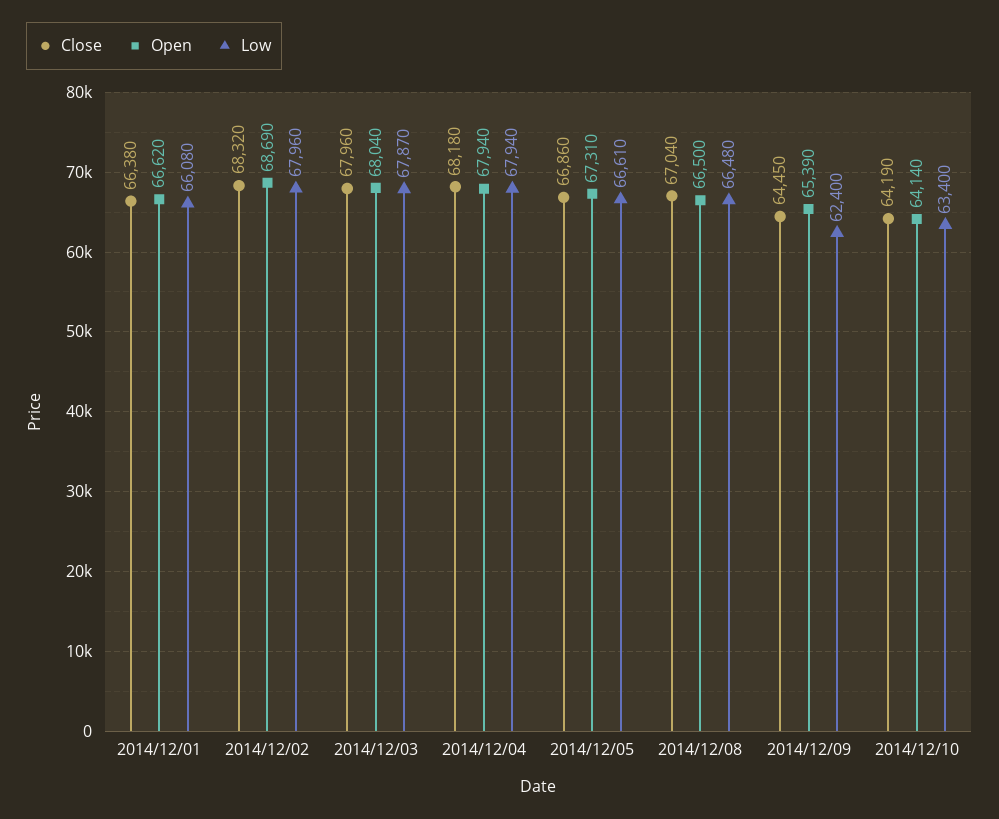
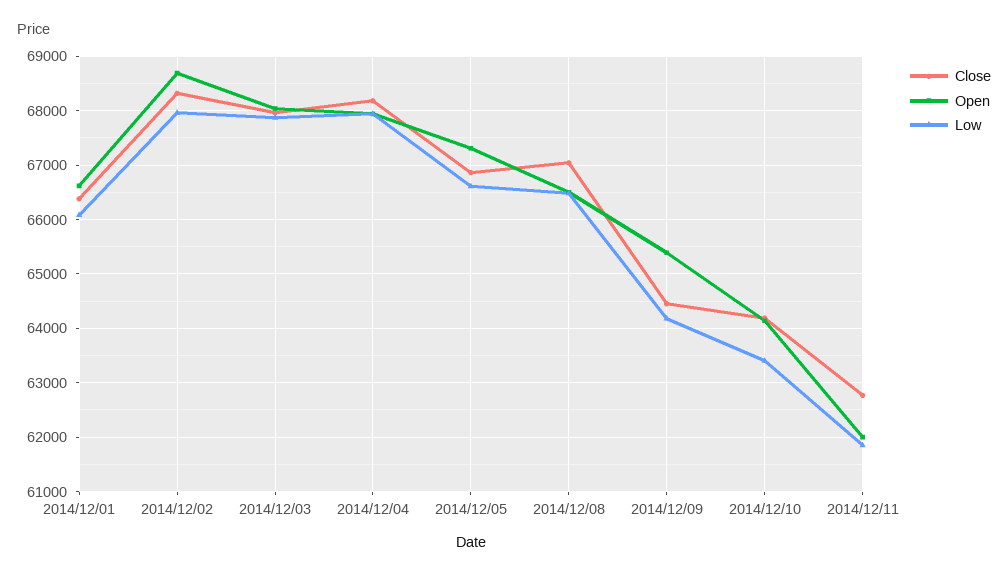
Low, 2014/12/09: 62400 -> 64200
Close, 2014/12/11: none -> 62800
Open, 2014/12/11: none -> 62000
Low, 2014/12/11: none -> 61800

